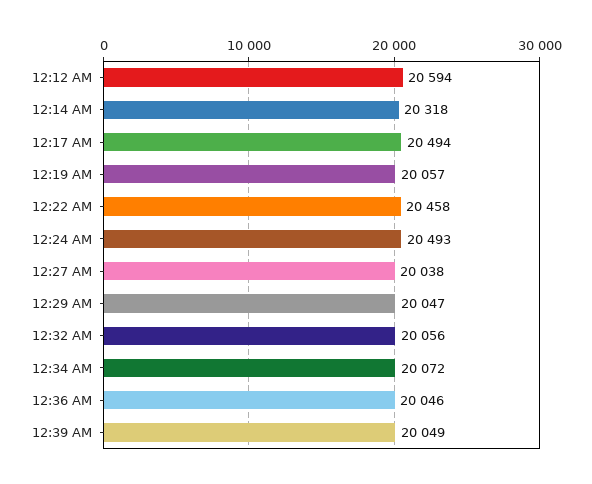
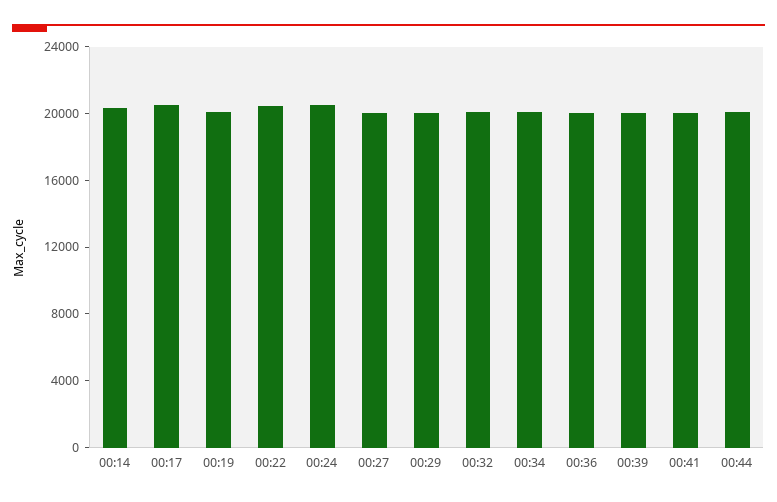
12:12 AM: 20594 -> none
00:41: none -> 20000
00:44: none -> 20000

